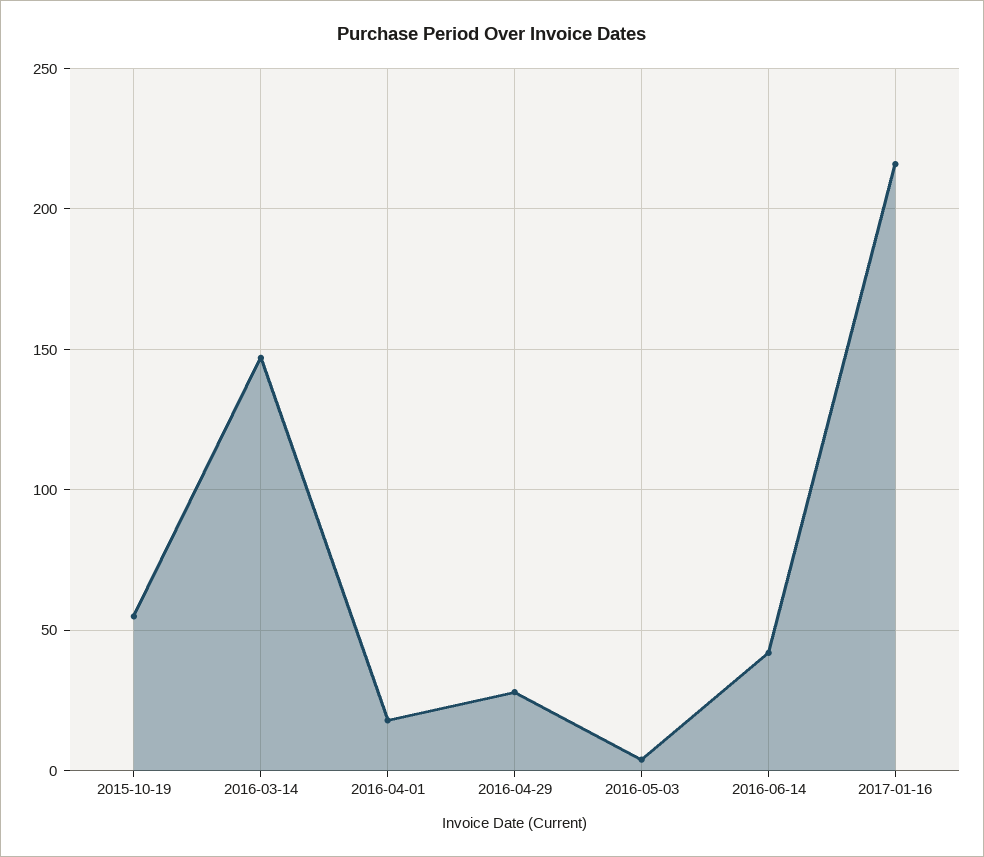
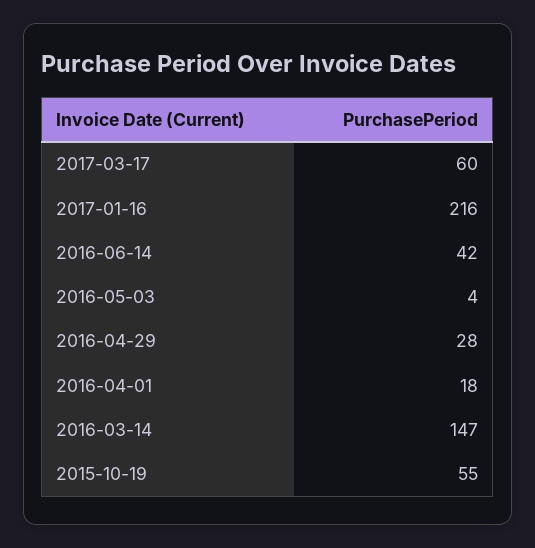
2017-03-17: none -> 60

